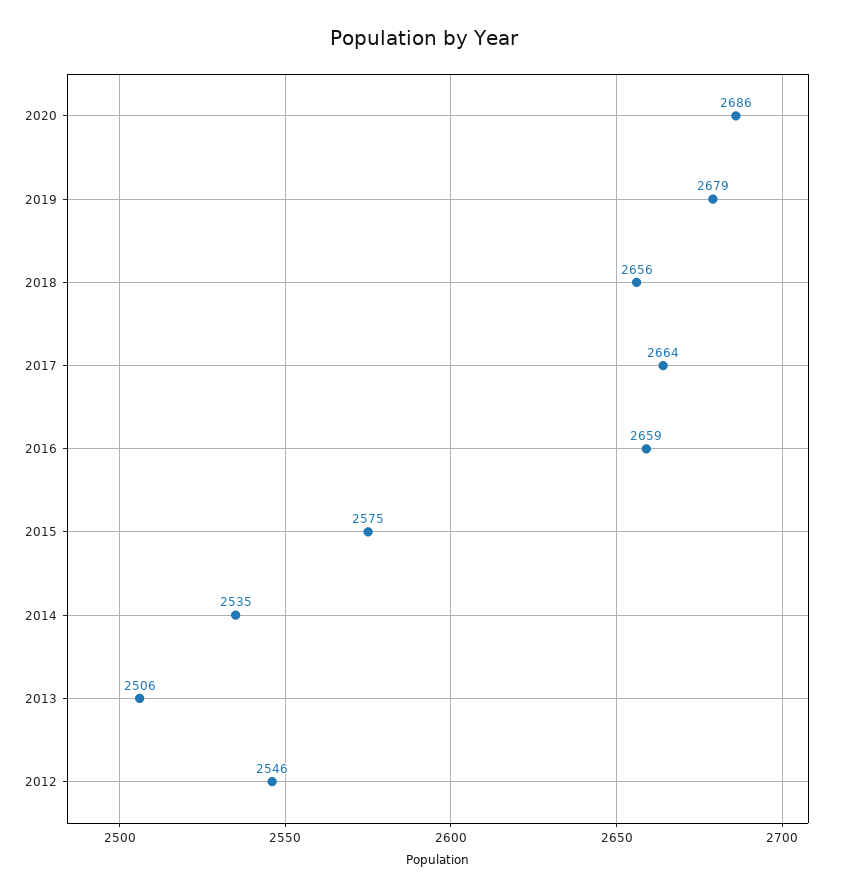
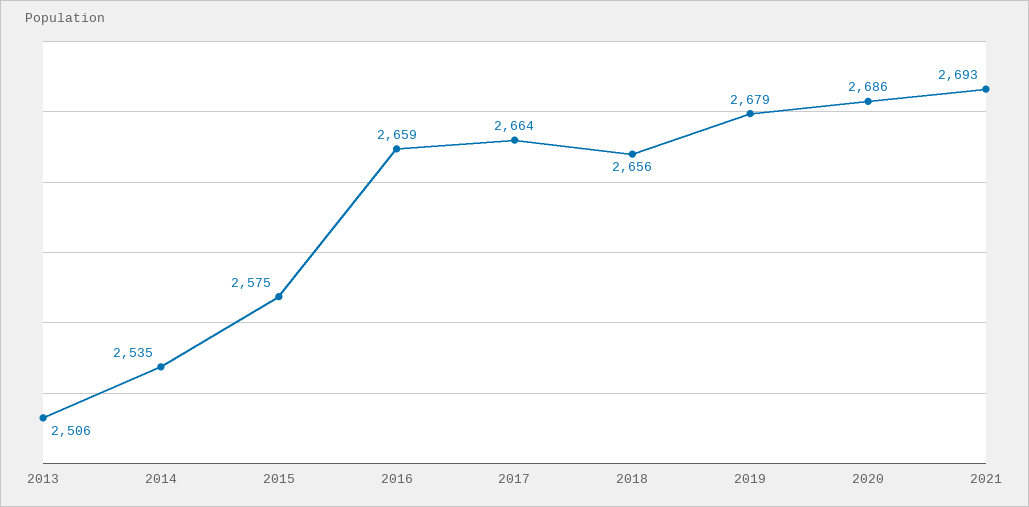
2012: 2546 -> none
2021: none -> 2693

